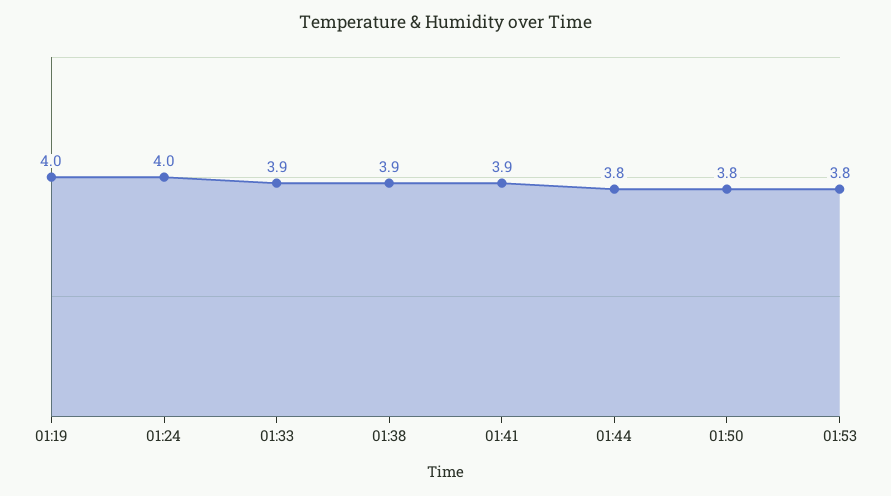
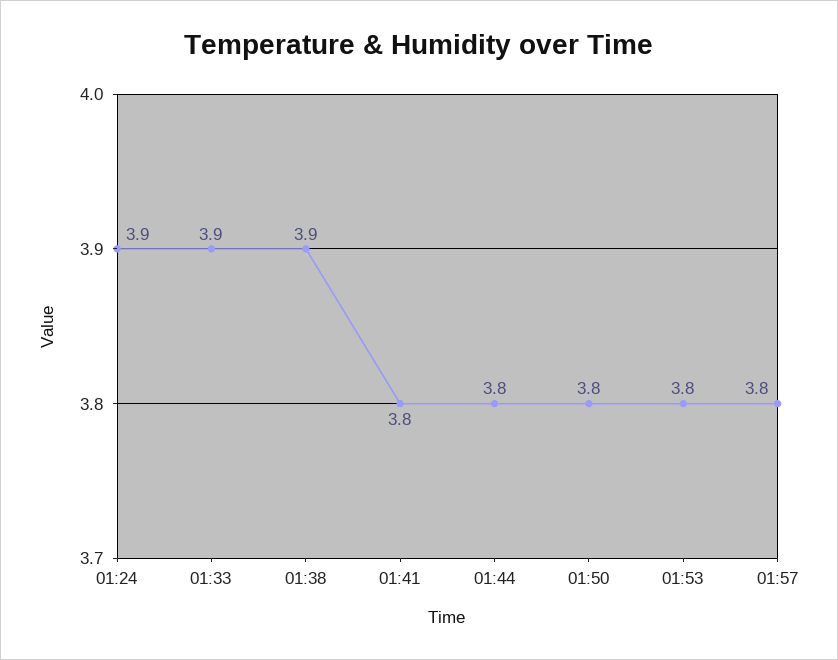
01:19: 4 -> none
01:24: 4 -> 3.9
01:41: 3.9 -> 3.8
01:57: none -> 3.8

